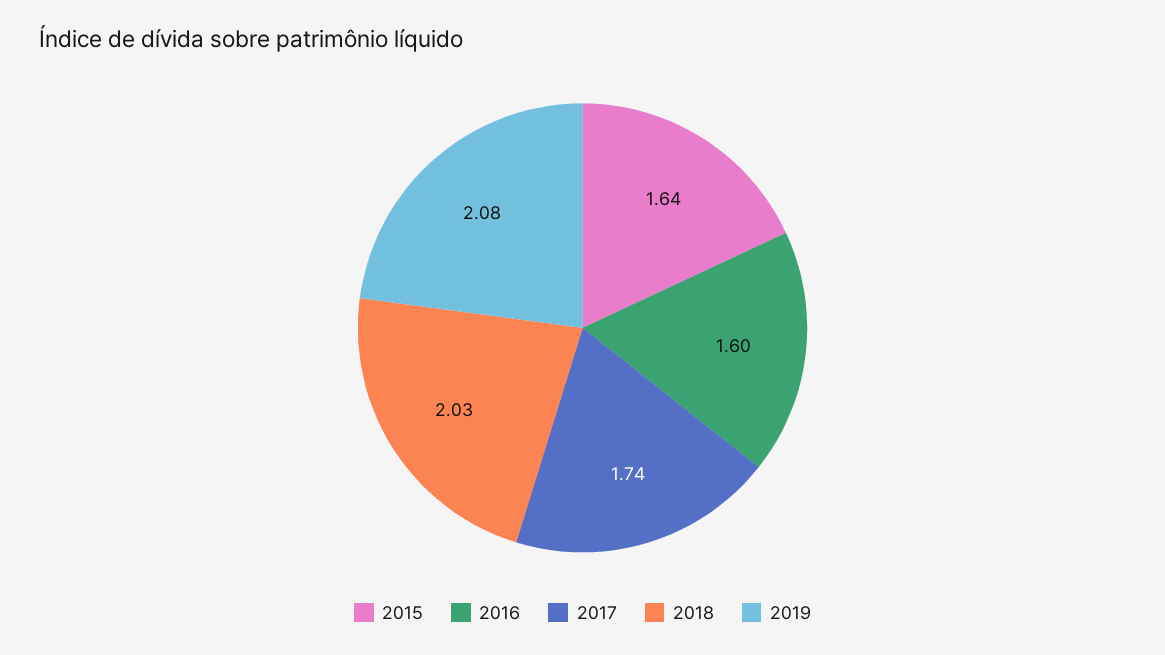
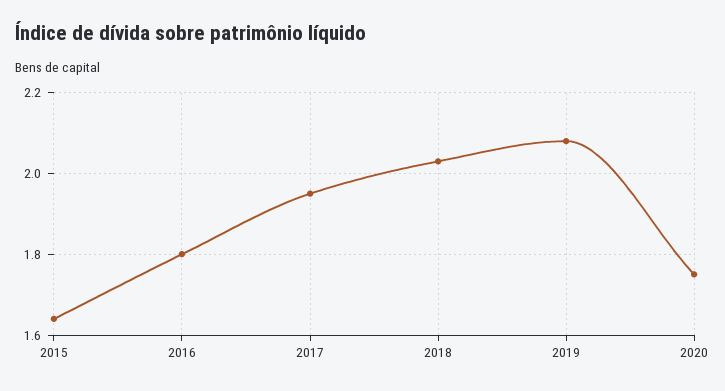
2016: 1.6 -> 1.8
2017: 1.74 -> 1.95
2020: none -> 1.75

